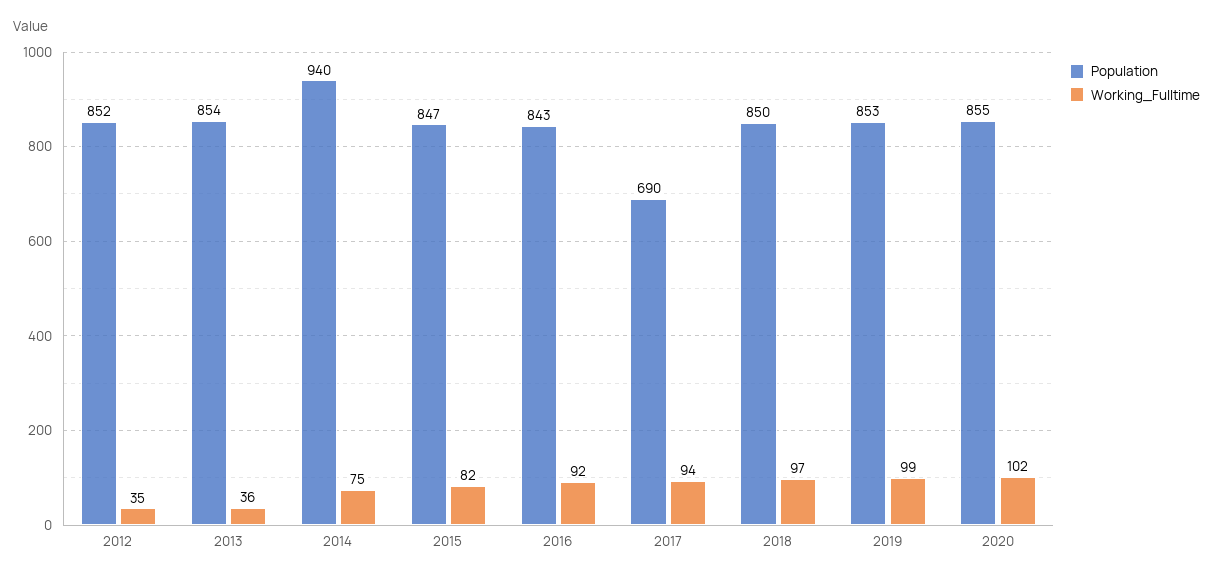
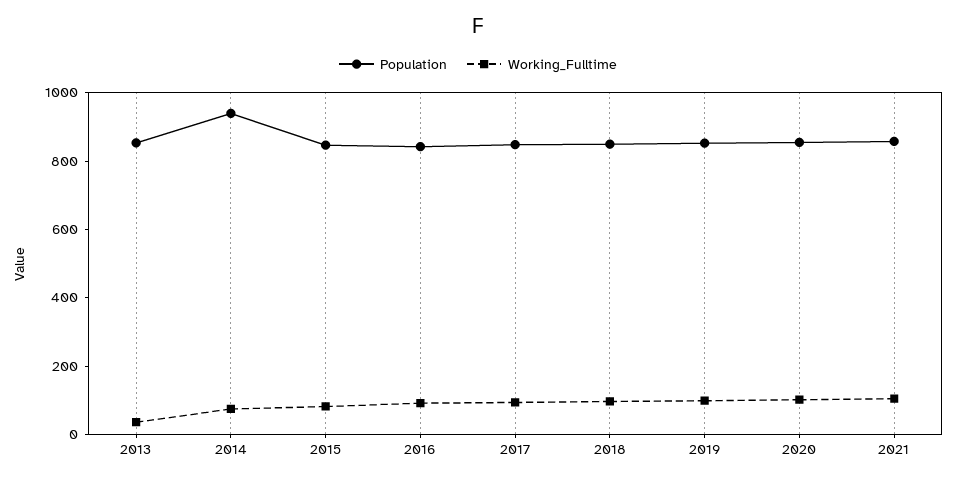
Population, 2012: 852 -> none
Working_Fulltime, 2012: 35 -> none
Population, 2017: 690 -> 850
Population, 2021: none -> 850
Working_Fulltime, 2021: none -> 100

